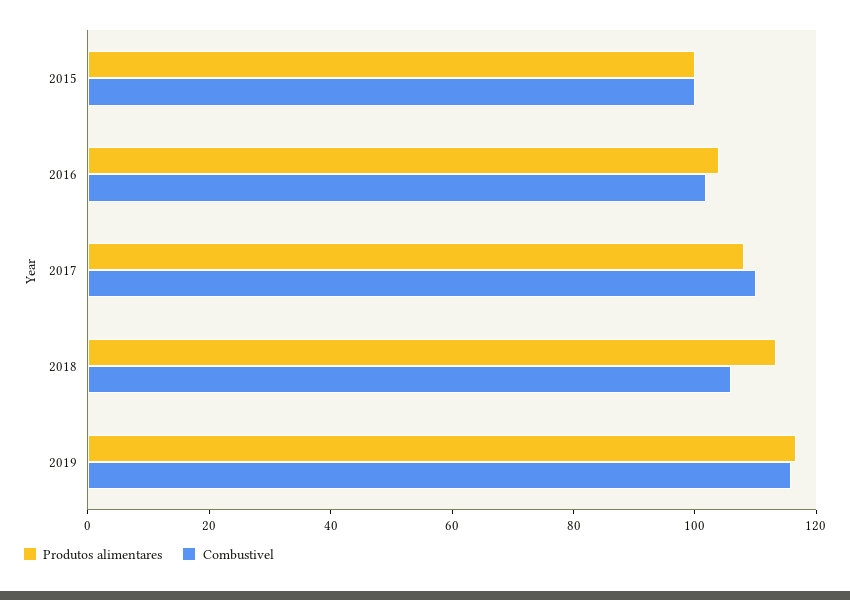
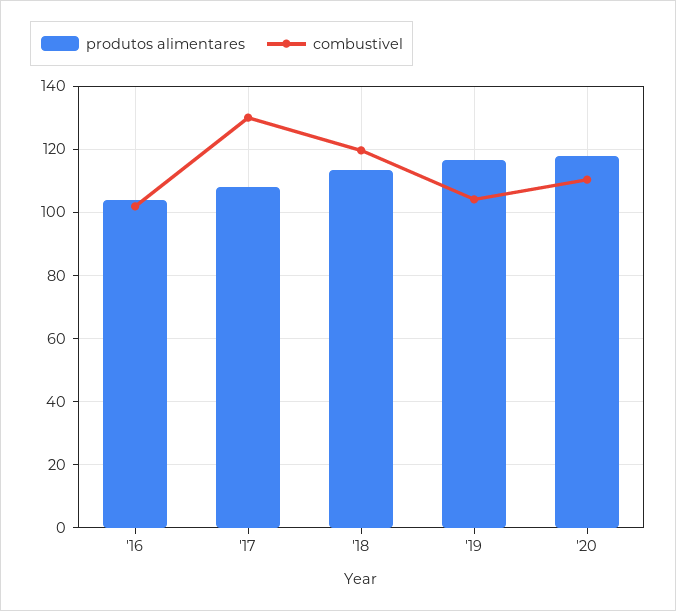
Produtos alimentares, 2015: 100 -> none
Combustivel, 2015: 100 -> none
Combustivel, 2017: 110 -> 130
Combustivel, 2018: 105 -> 120
Combustivel, 2019: 115 -> 104
Produtos alimentares, '20: none -> 118
Combustivel, '20: none -> 110

